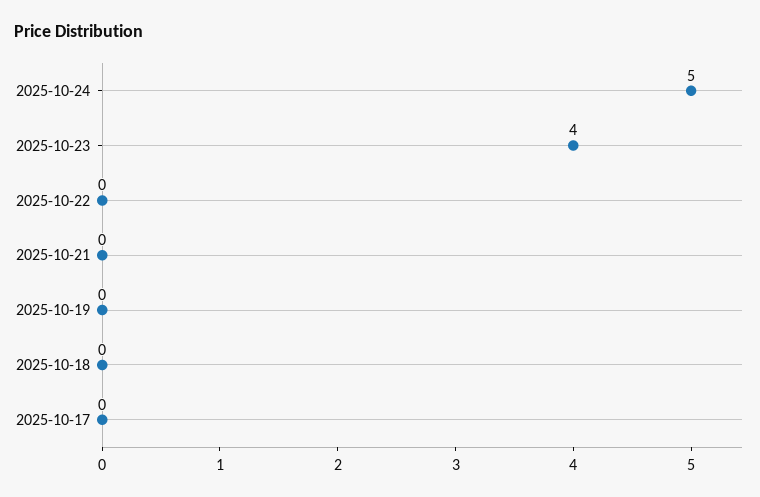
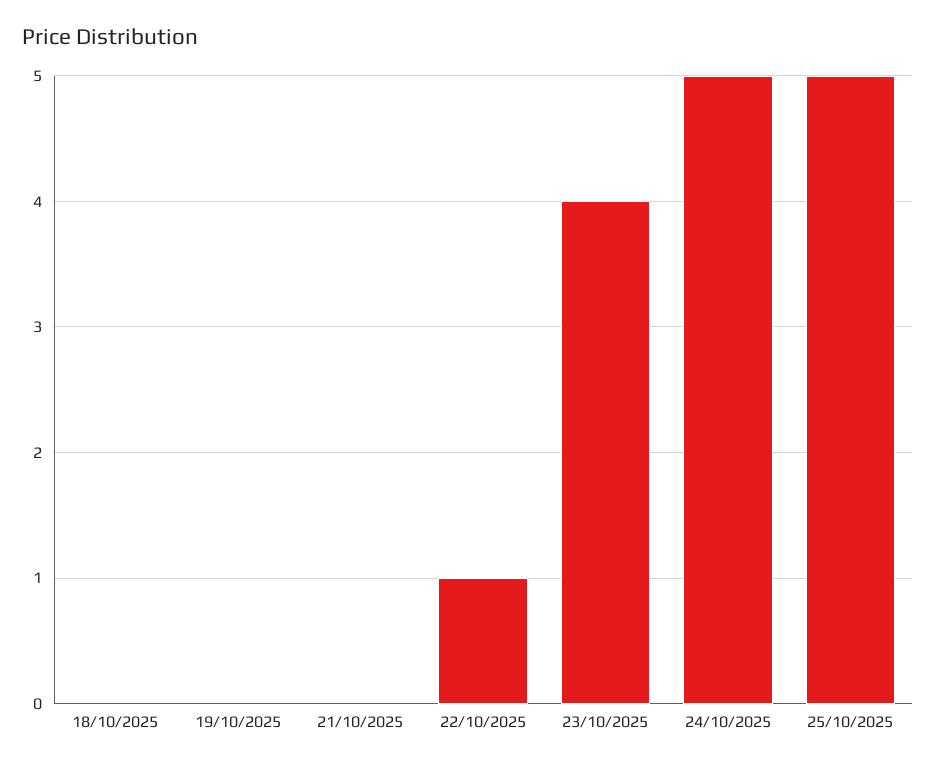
2025-10-22: 0 -> 1
2025-10-17: 0 -> none
25/10/2025: none -> 5

